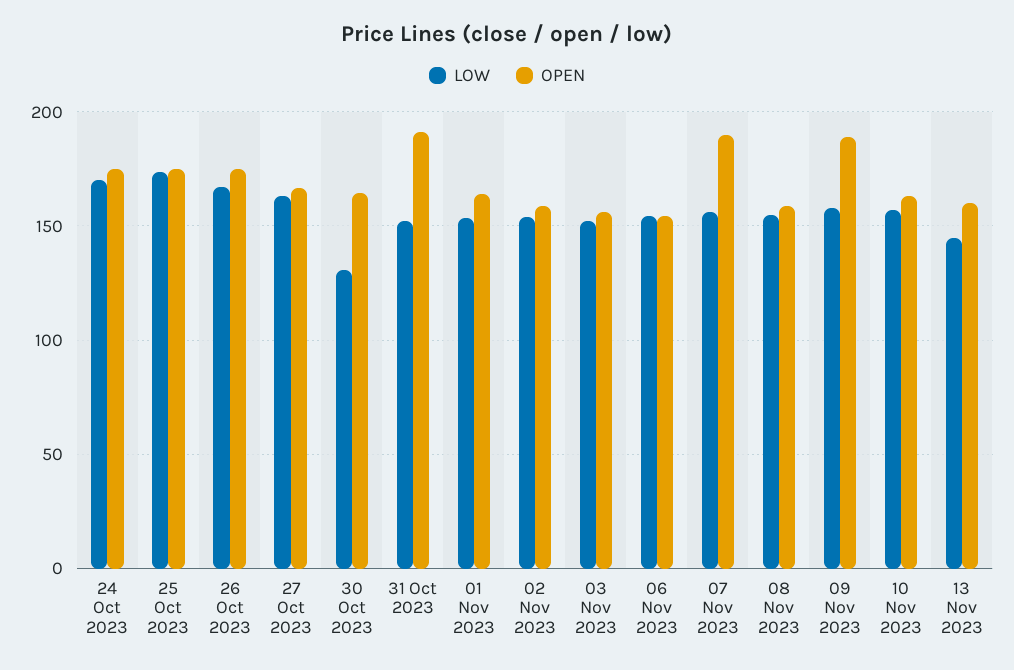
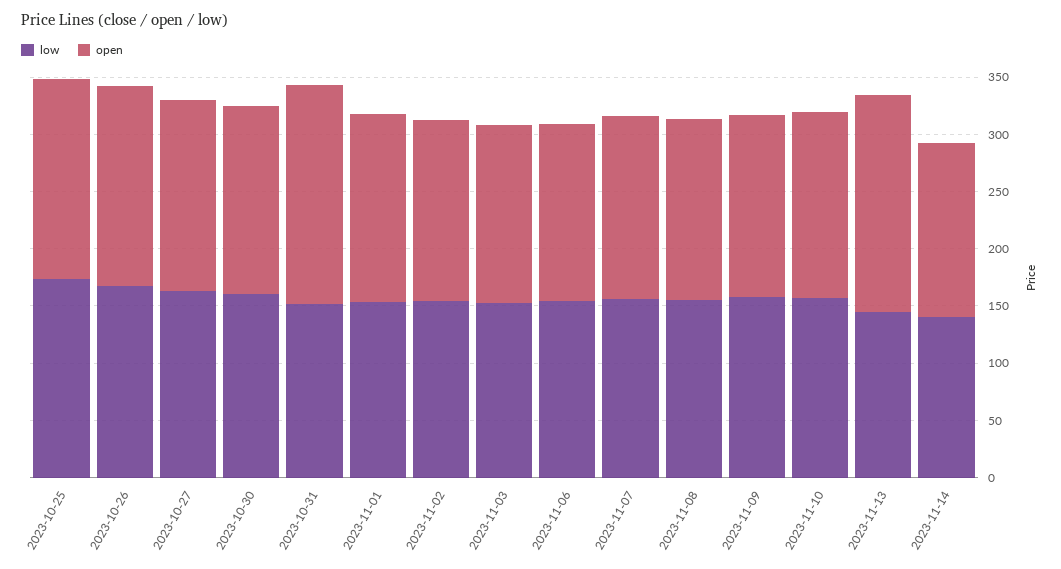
LOW, 24 Oct 2023: 170 -> none
OPEN, 24 Oct 2023: 175 -> none
LOW, 30 Oct 2023: 130 -> 160
OPEN, 07 Nov 2023: 190 -> 160
OPEN, 09 Nov 2023: 190 -> 160
OPEN, 13 Nov 2023: 160 -> 190
LOW, 2023-11-14: none -> 140
OPEN, 2023-11-14: none -> 150

